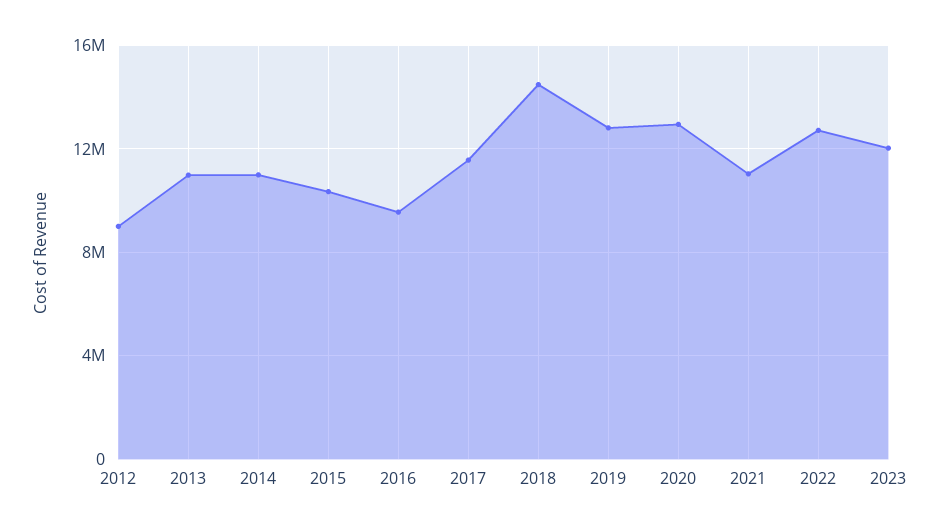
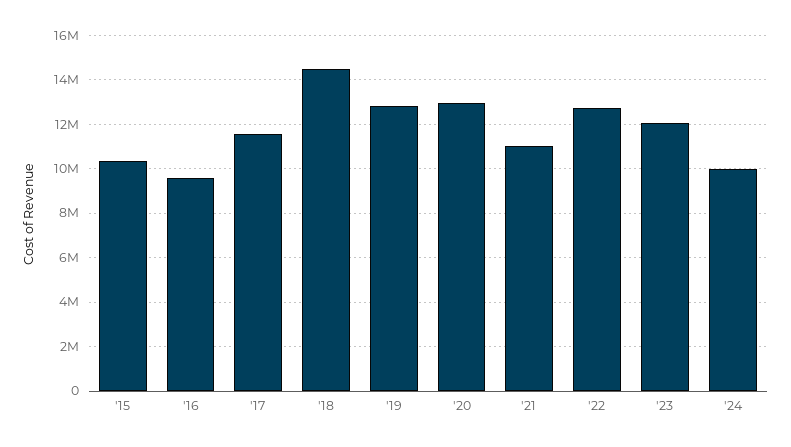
2012: 9000000 -> none
2013: 11000000 -> none
2014: 11000000 -> none
'24: none -> 10000000

